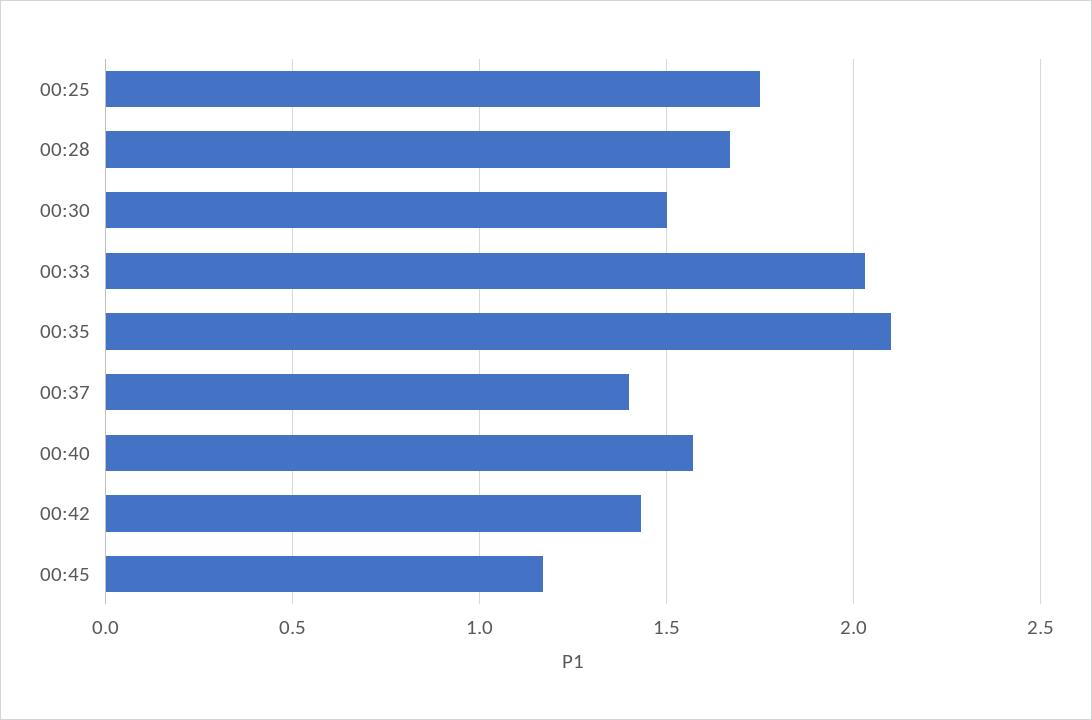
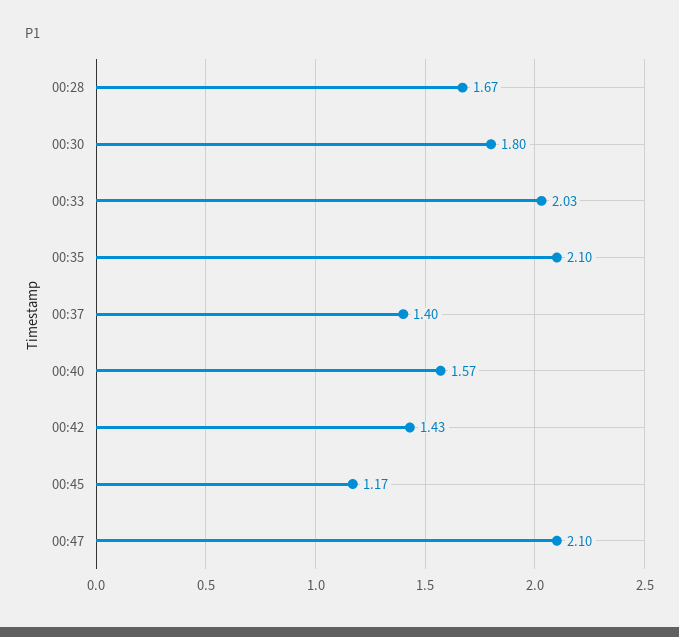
00:25: 1.75 -> none
00:30: 1.5 -> 1.8
00:47: none -> 2.1

